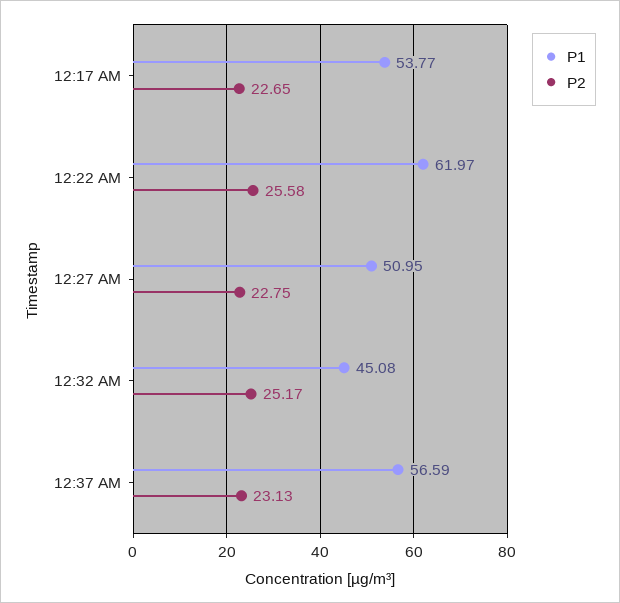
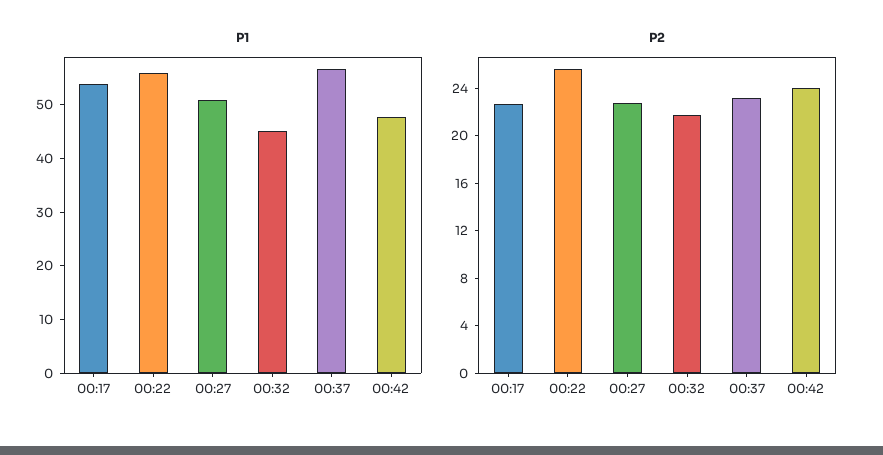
P1, 12:22 AM: 61.97 -> 56
P2, 12:32 AM: 25.17 -> 22
P1, 00:42: none -> 48
P2, 00:42: none -> 24

